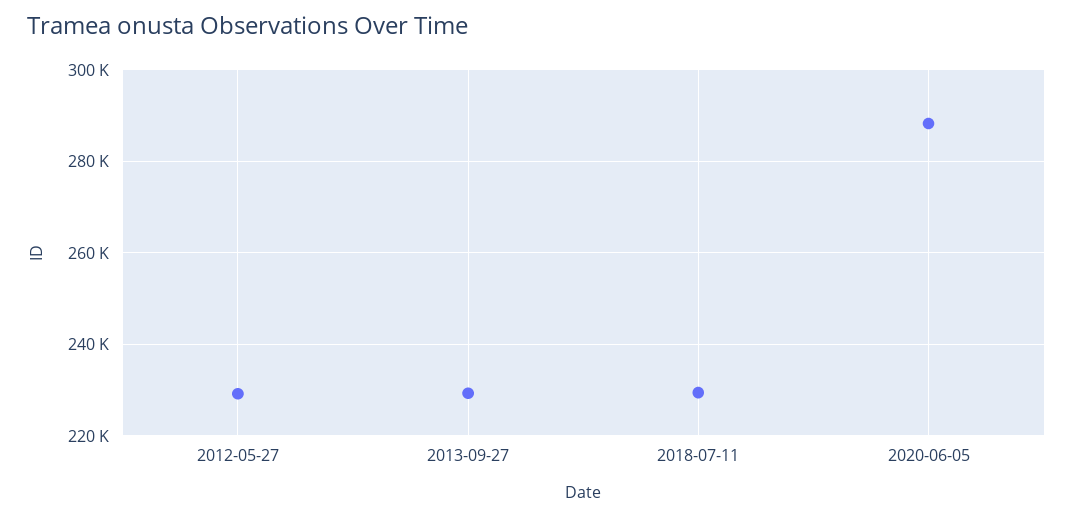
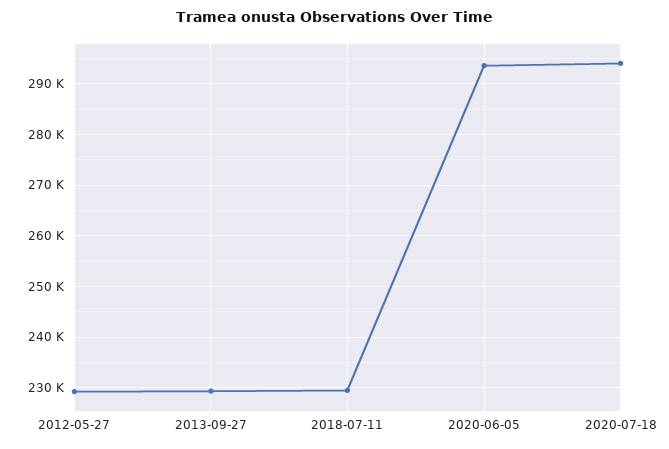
2020-06-05: 288000 -> 294000
2020-07-18: none -> 294000

